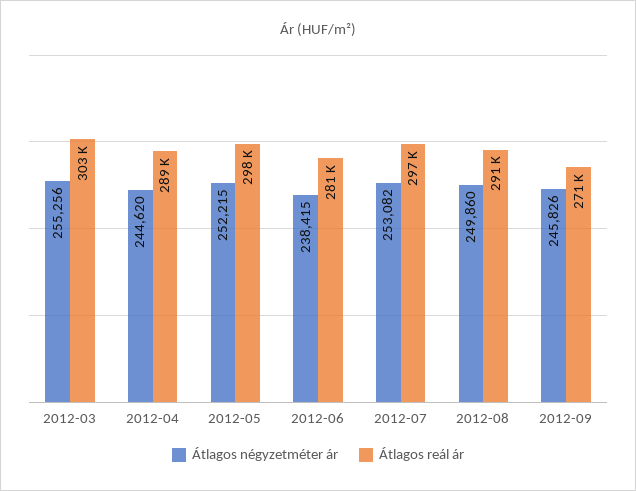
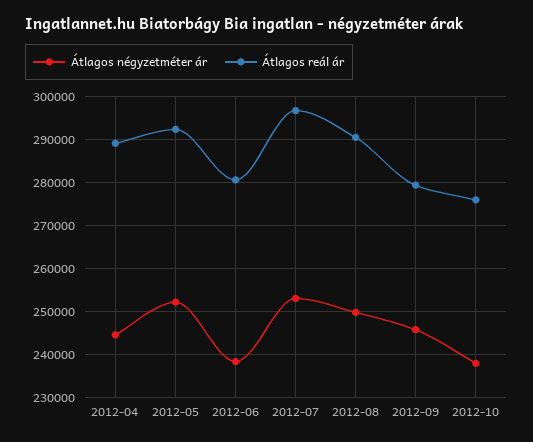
Átlagos négyzetméter ár, 2012-03: 255256 -> none
Átlagos reál ár, 2012-03: 303000 -> none
Átlagos reál ár, 2012-05: 298000 -> 292000
Átlagos reál ár, 2012-09: 271000 -> 280000
Átlagos négyzetméter ár, 2012-10: none -> 238000
Átlagos reál ár, 2012-10: none -> 276000

